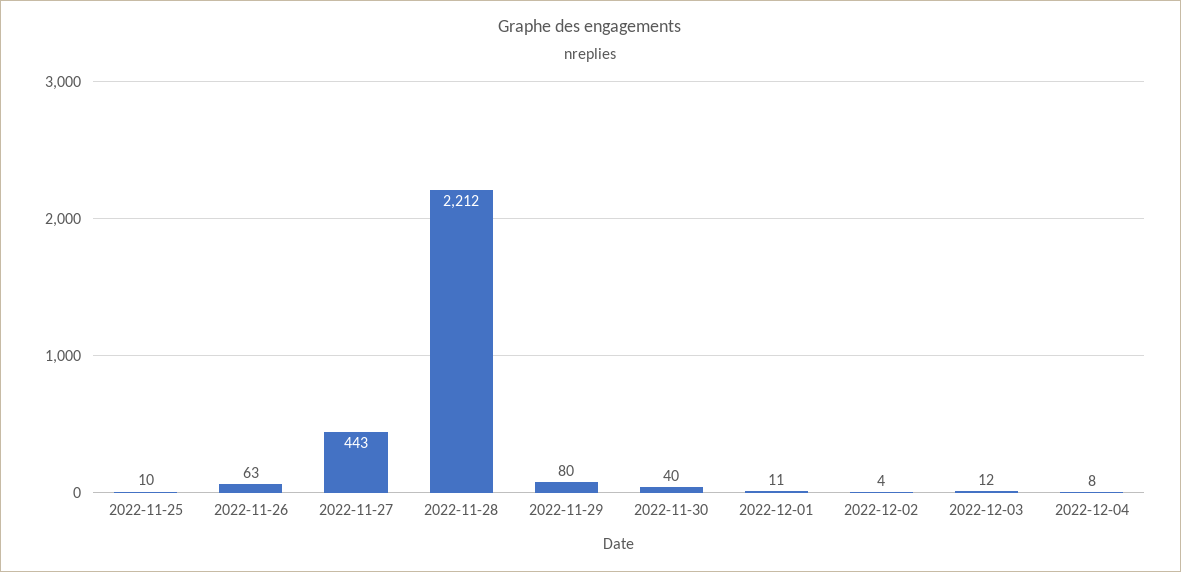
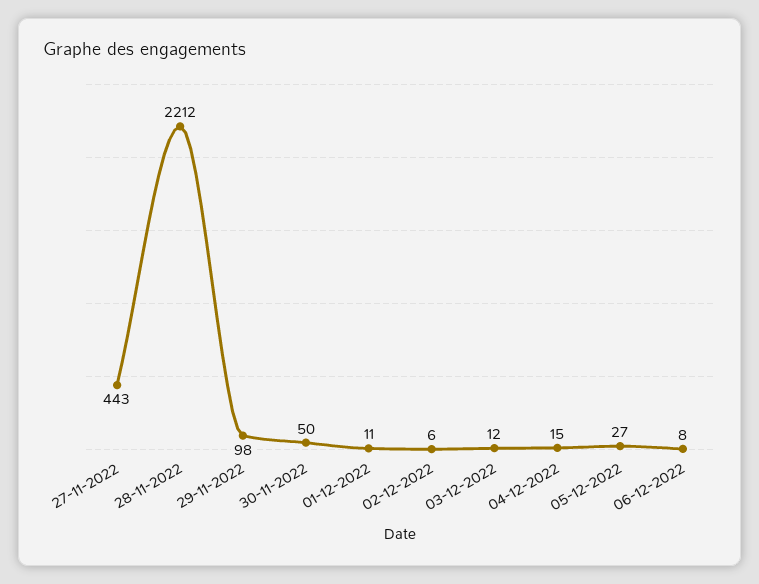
2022-11-25: 10 -> none
2022-11-26: 63 -> none
2022-11-29: 80 -> 98
2022-11-30: 40 -> 50
2022-12-02: 4 -> 6
2022-12-04: 8 -> 15
05-12-2022: none -> 27
06-12-2022: none -> 8

